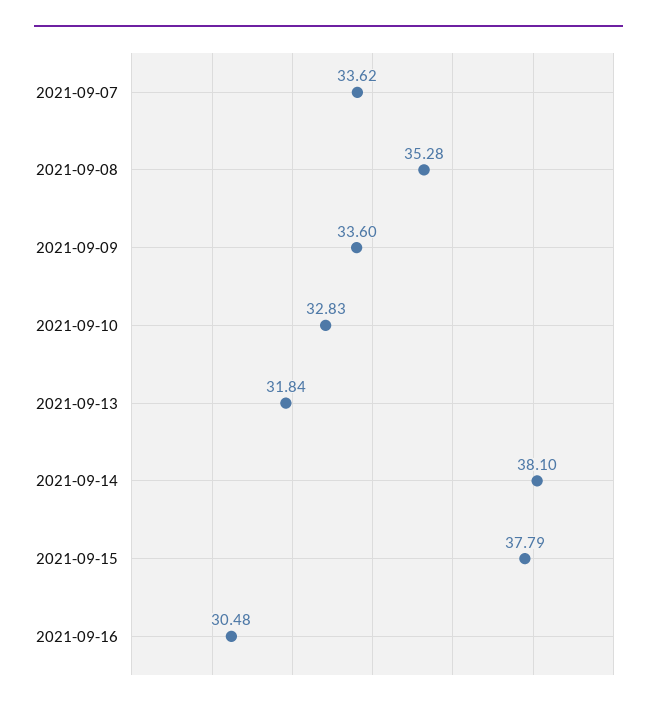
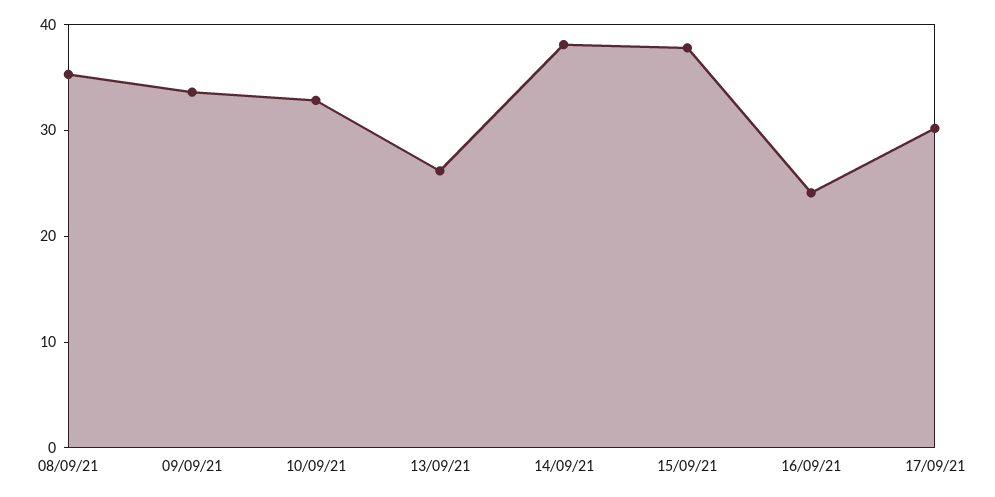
2021-09-07: 33.62 -> none
2021-09-13: 31.84 -> 26
2021-09-16: 30.48 -> 24
17/09/21: none -> 30

